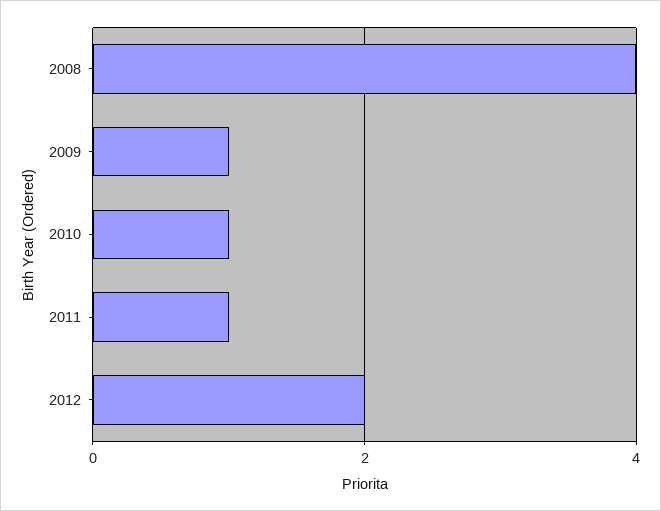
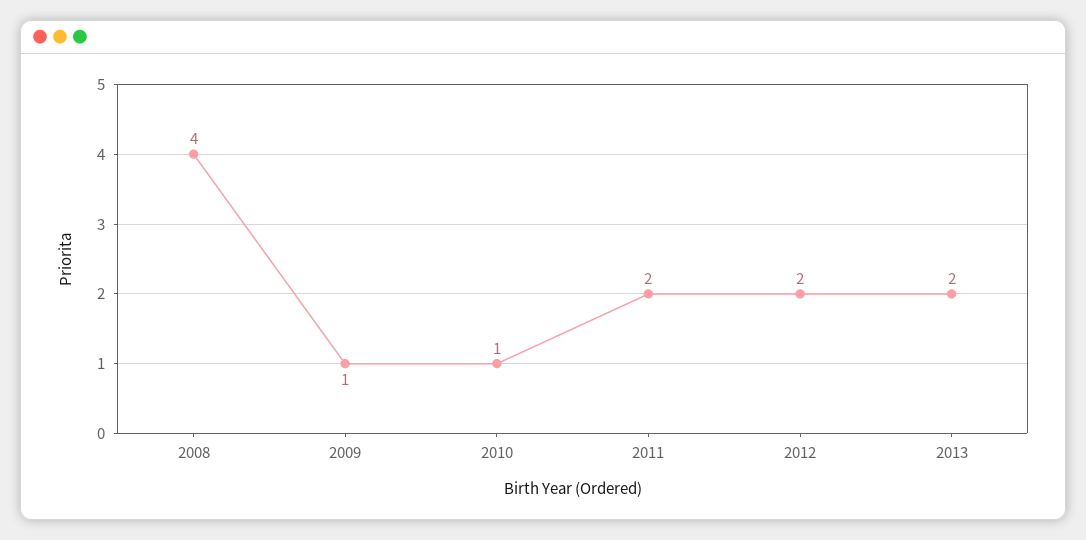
2011: 1 -> 2
2013: none -> 2

